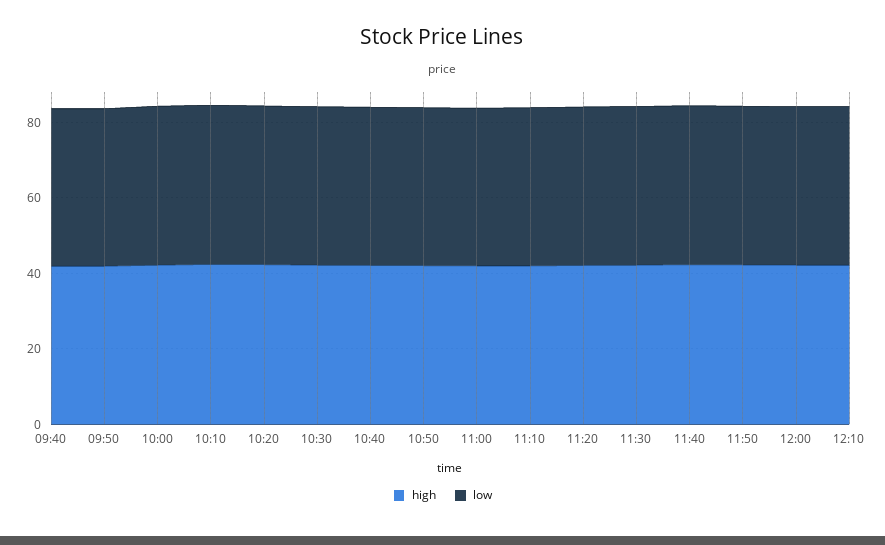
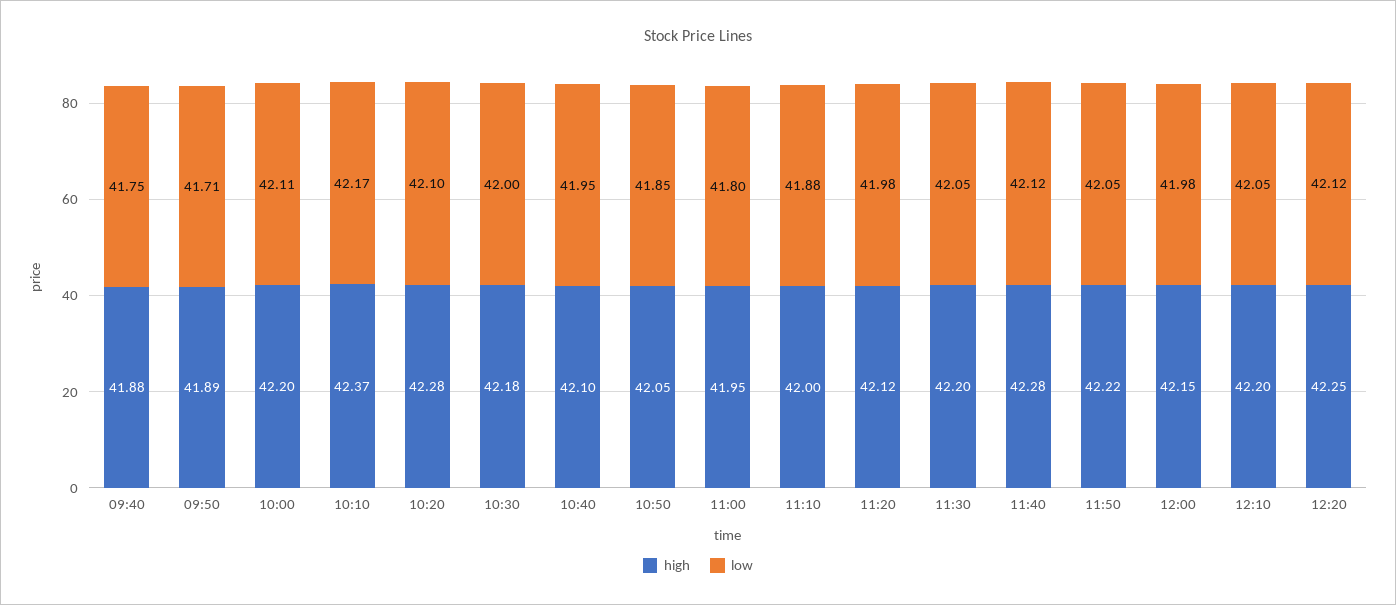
high, 12:20: none -> 42.25
low, 12:20: none -> 42.12

